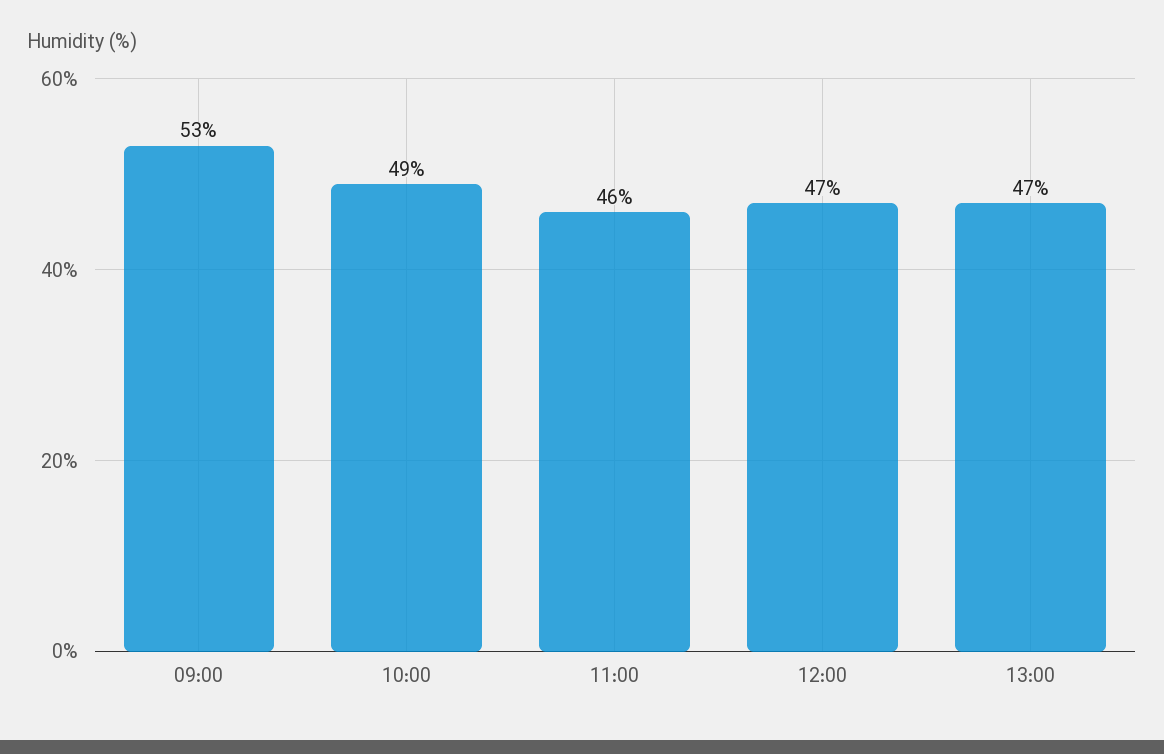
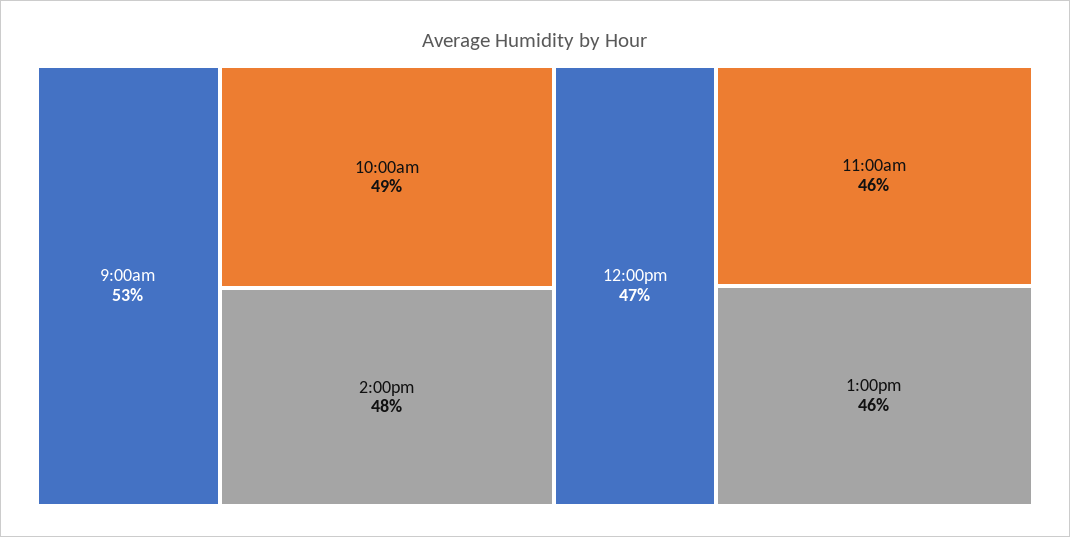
13:00: 47 -> 46
2:00pm: none -> 48

